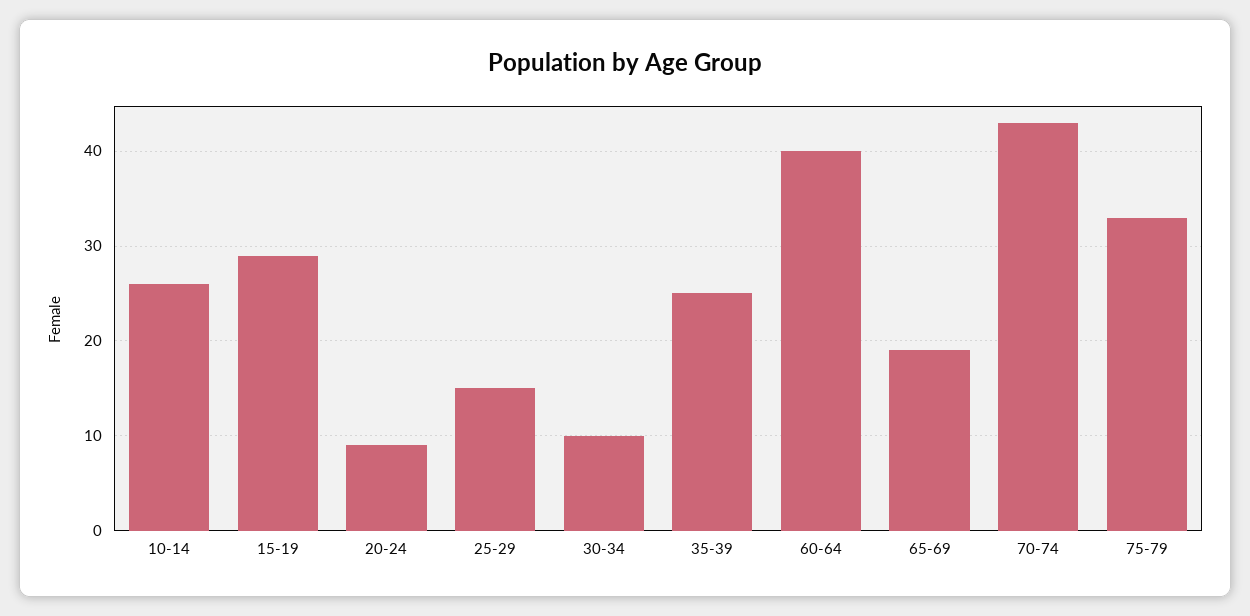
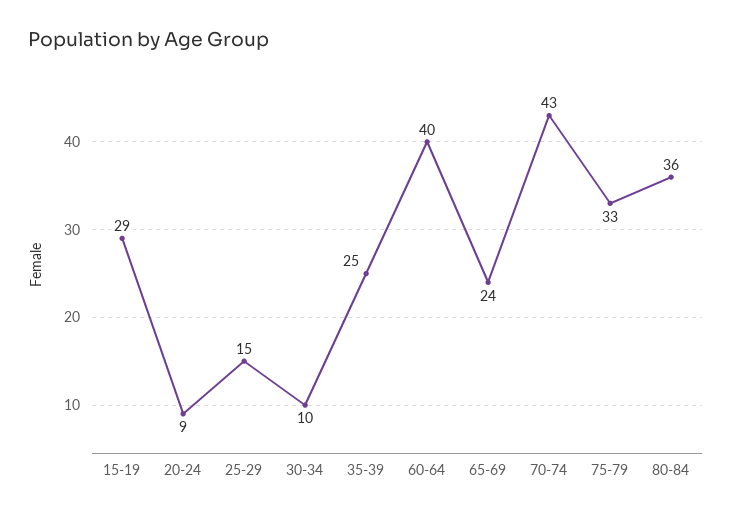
10-14: 26 -> none
65-69: 19 -> 24
80-84: none -> 36

